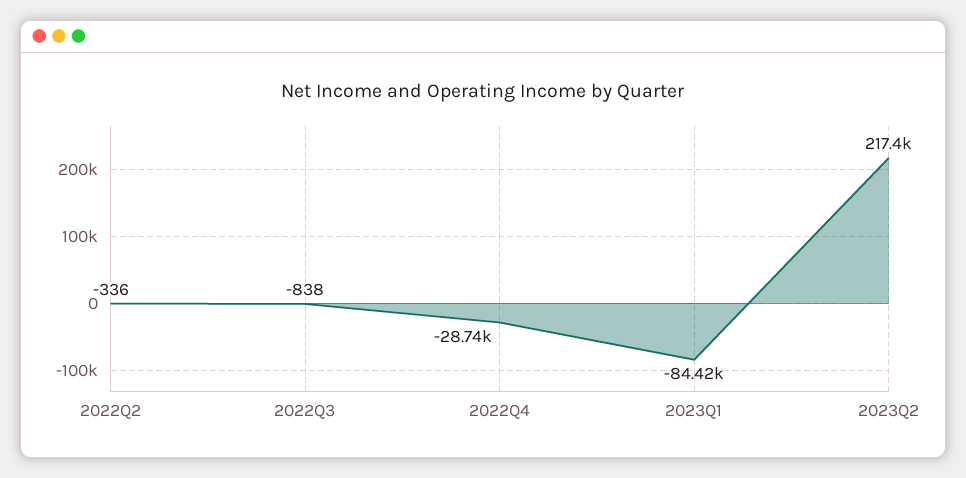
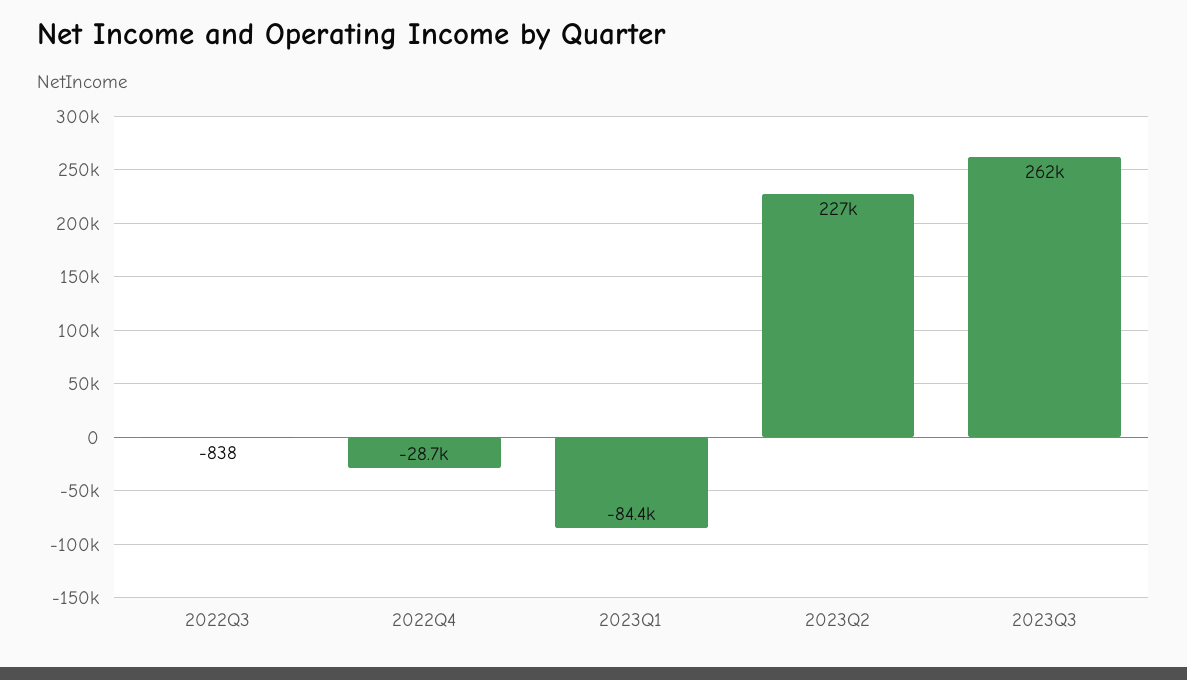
2022Q2: -336 -> none
2023Q2: 217400 -> 227000
2023Q3: none -> 262000

